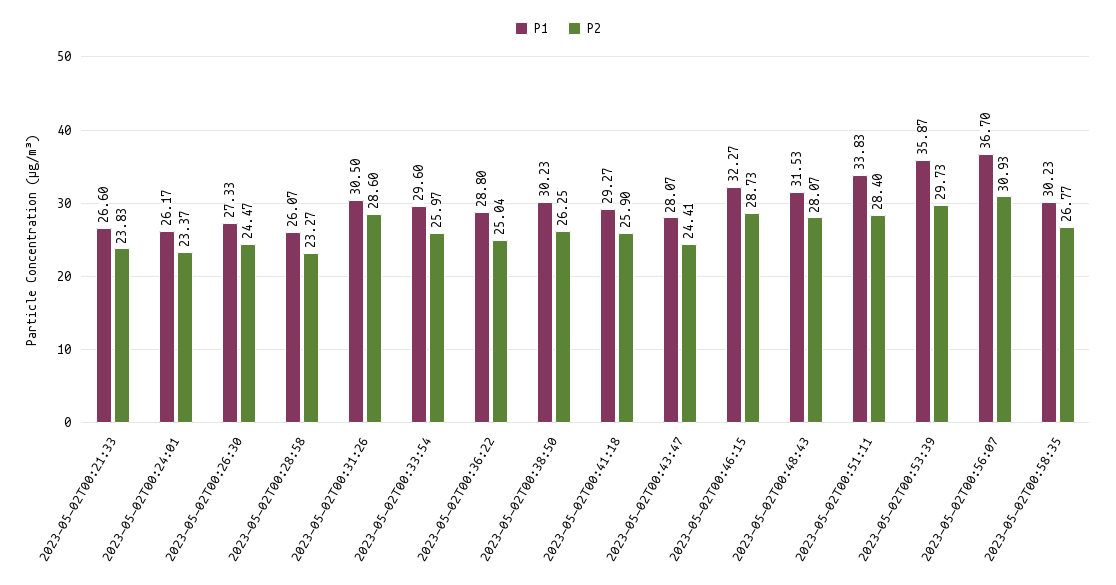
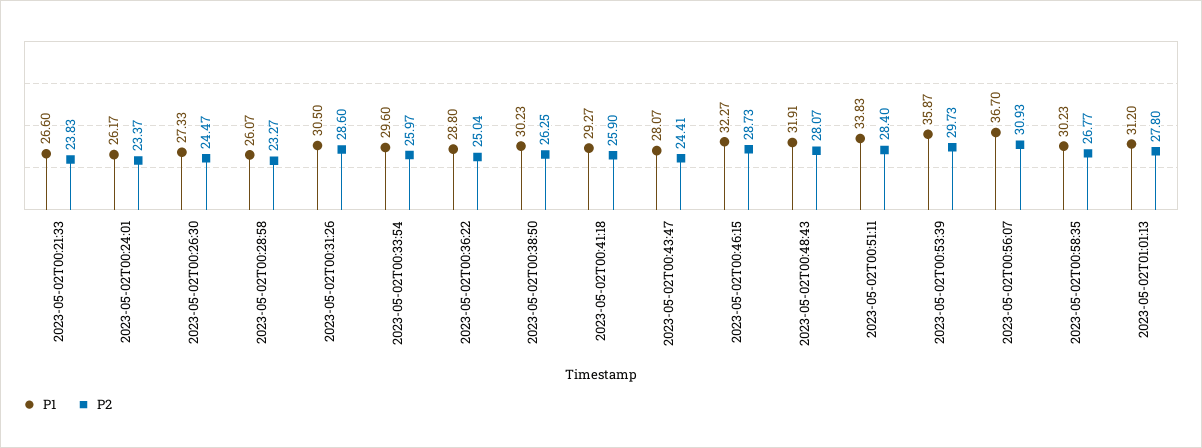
P1, 2023-05-02T00:48:43: 31.53 -> 31.91
P1, 2023-05-02T01:01:13: none -> 31.2
P2, 2023-05-02T01:01:13: none -> 27.8

